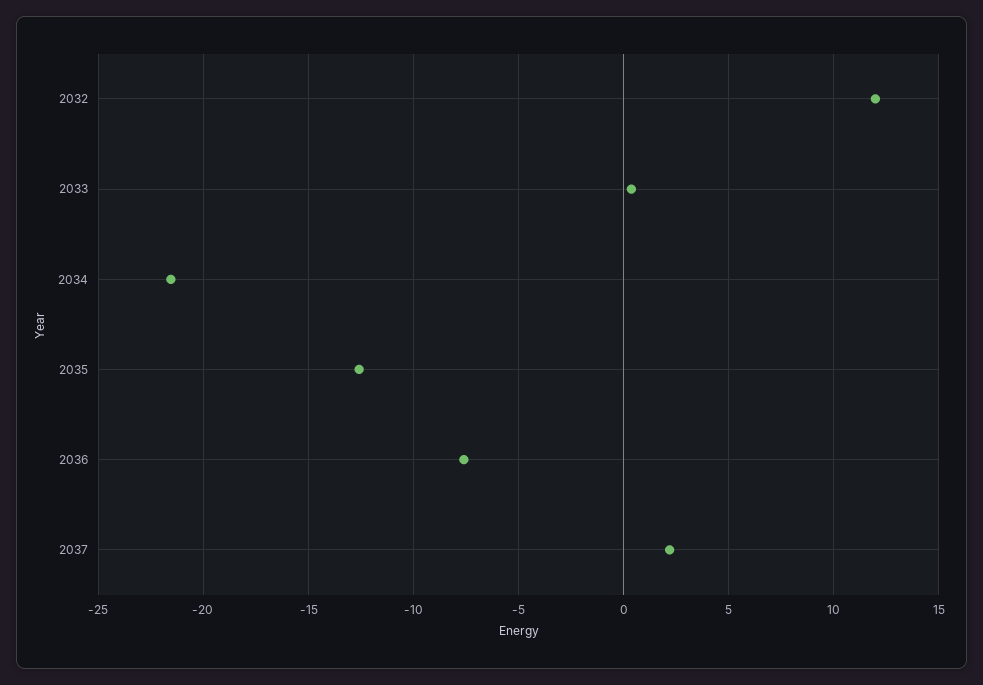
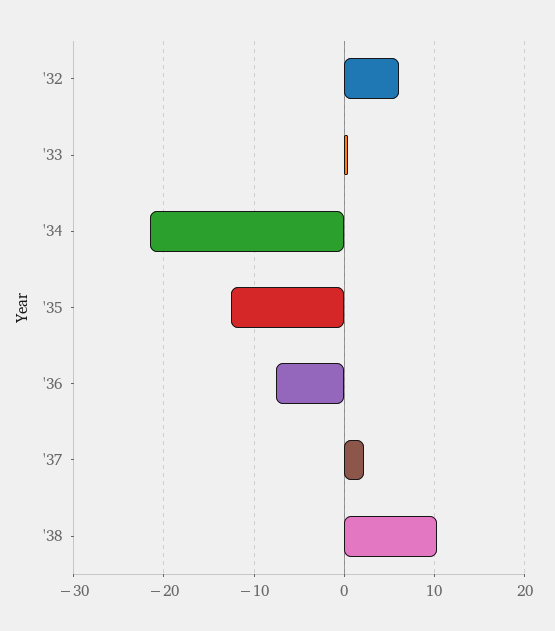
2032: 12 -> 6
'38: none -> 10

